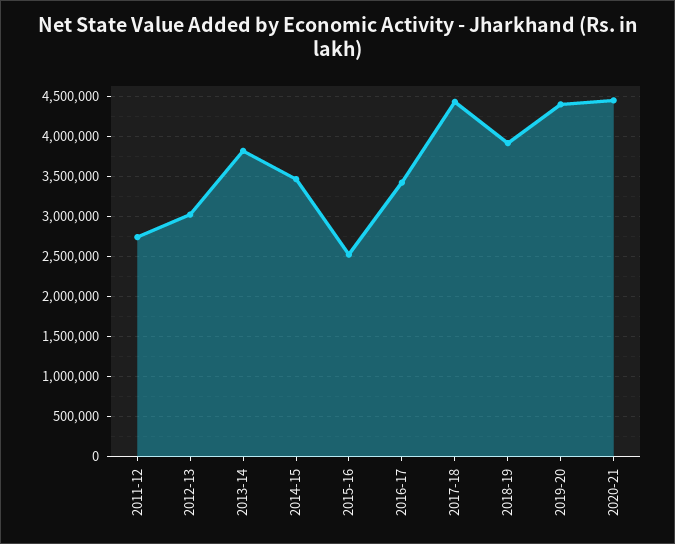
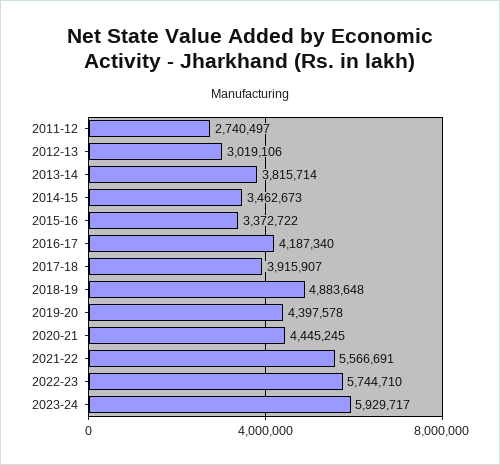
2015-16: 2500000 -> 3372722
2016-17: 3400000 -> 4187340
2017-18: 4400000 -> 3915907
2018-19: 3900000 -> 4883648
2021-22: none -> 5566691
2022-23: none -> 5744710
2023-24: none -> 5929717

